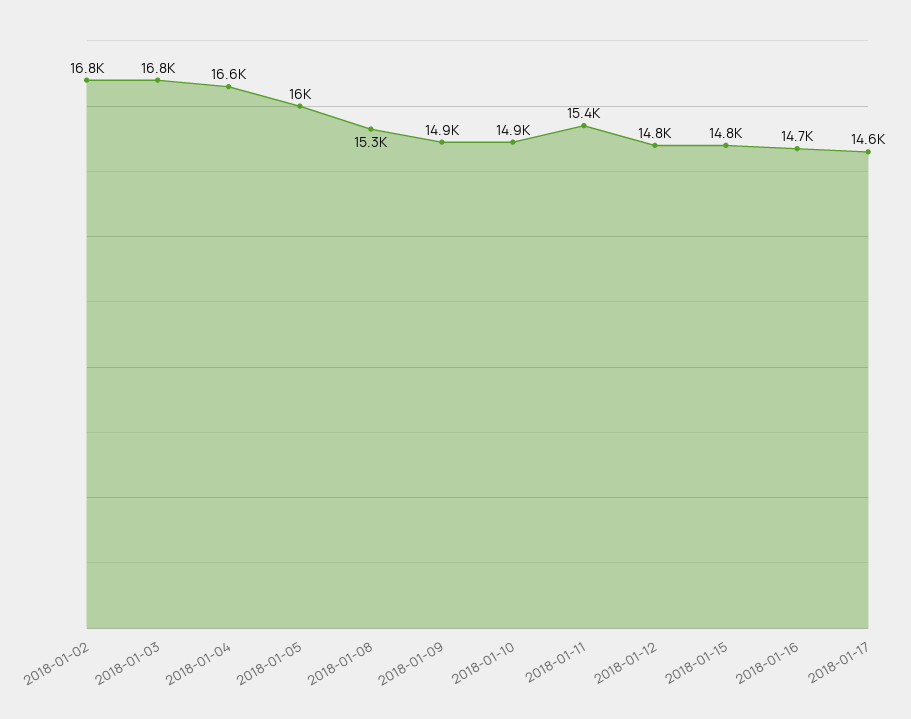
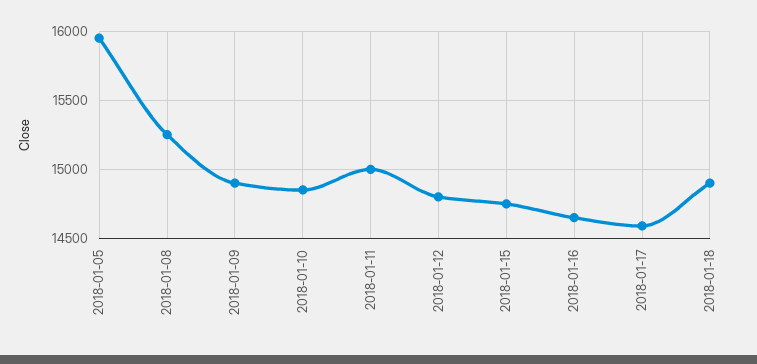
2018-01-02: 16800 -> none
2018-01-03: 16800 -> none
2018-01-04: 16600 -> none
2018-01-11: 15400 -> 15000
2018-01-18: none -> 14900

